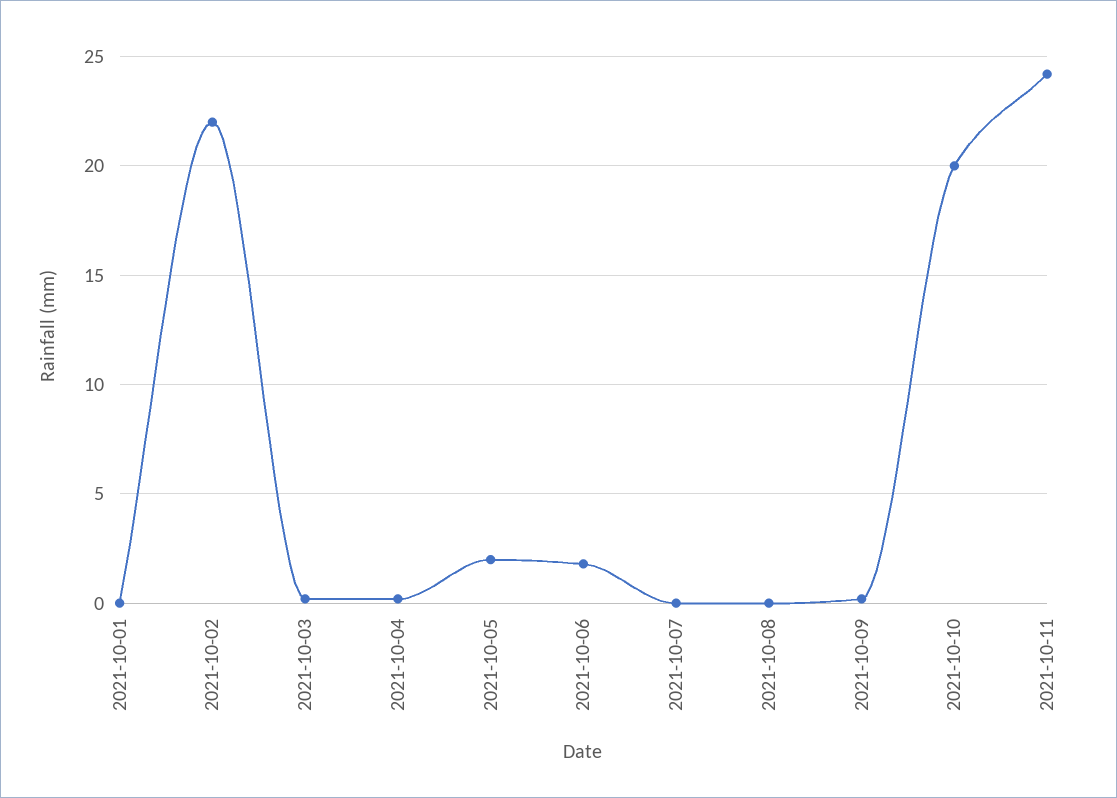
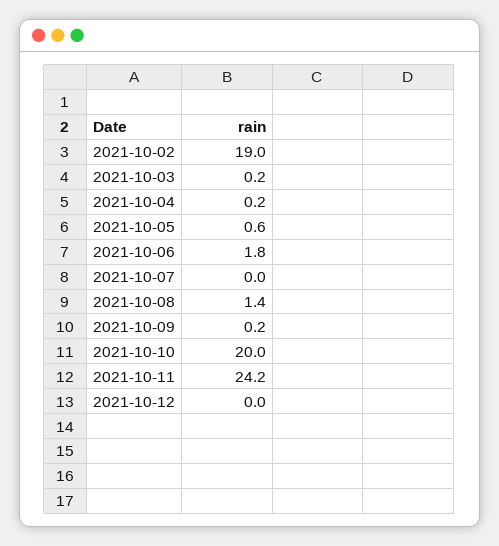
2021-10-01: 0 -> none
2021-10-02: 22 -> 19
2021-10-05: 2 -> 0.6
2021-10-08: 0 -> 1.4
2021-10-12: none -> 0

